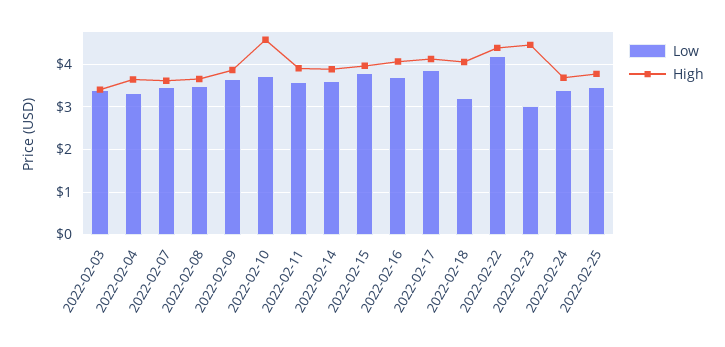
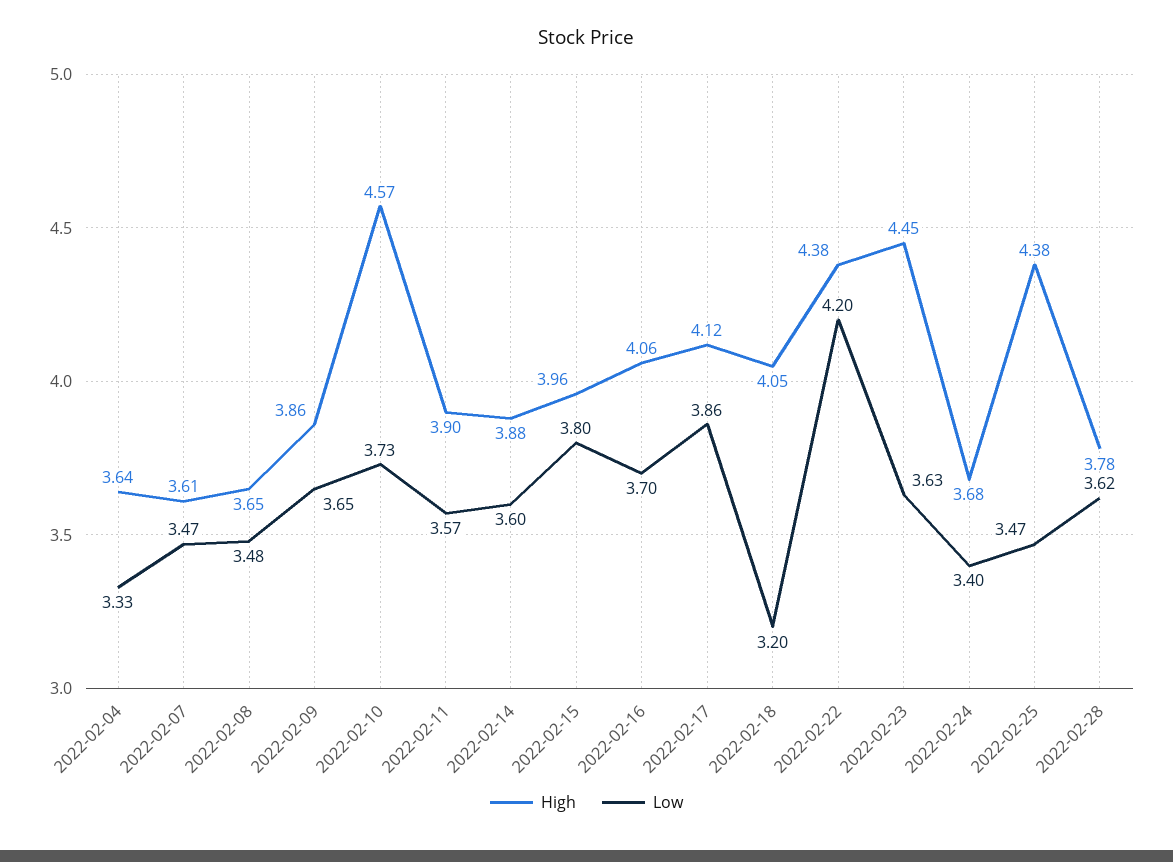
Low, 2022-02-03: 3.4 -> none
High, 2022-02-03: 3.4 -> none
Low, 2022-02-23: 3 -> 3.63
High, 2022-02-25: 3.8 -> 4.38
High, 2022-02-28: none -> 3.78
Low, 2022-02-28: none -> 3.62

